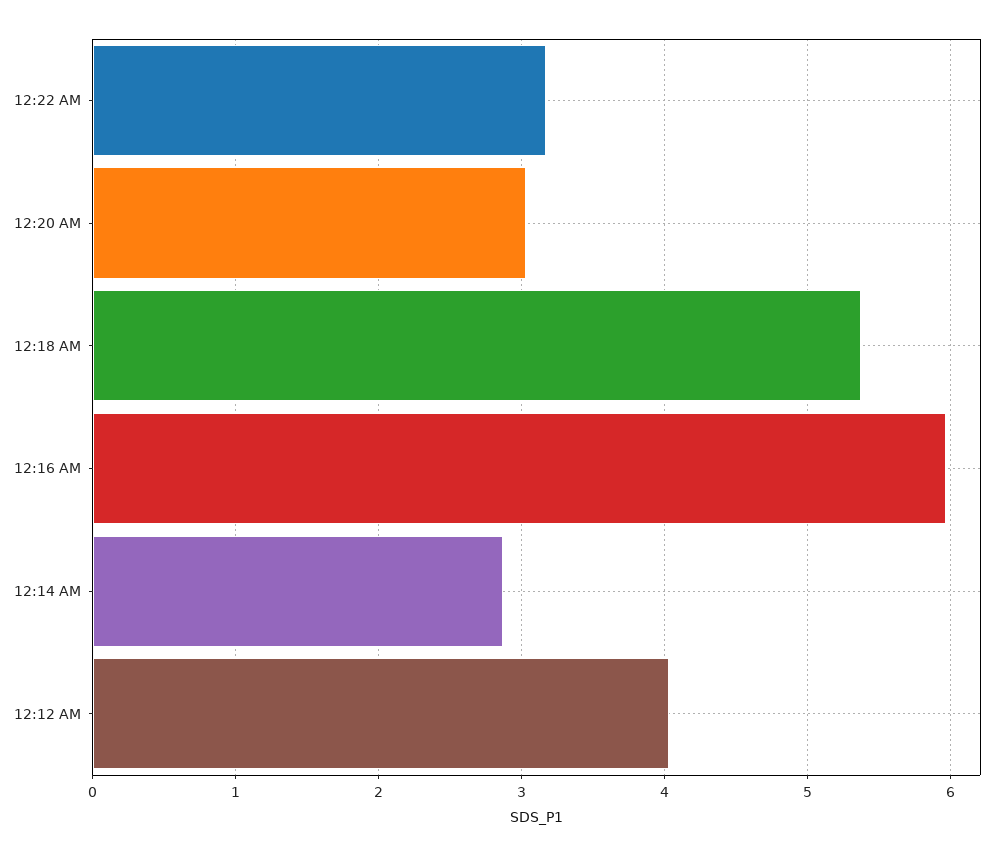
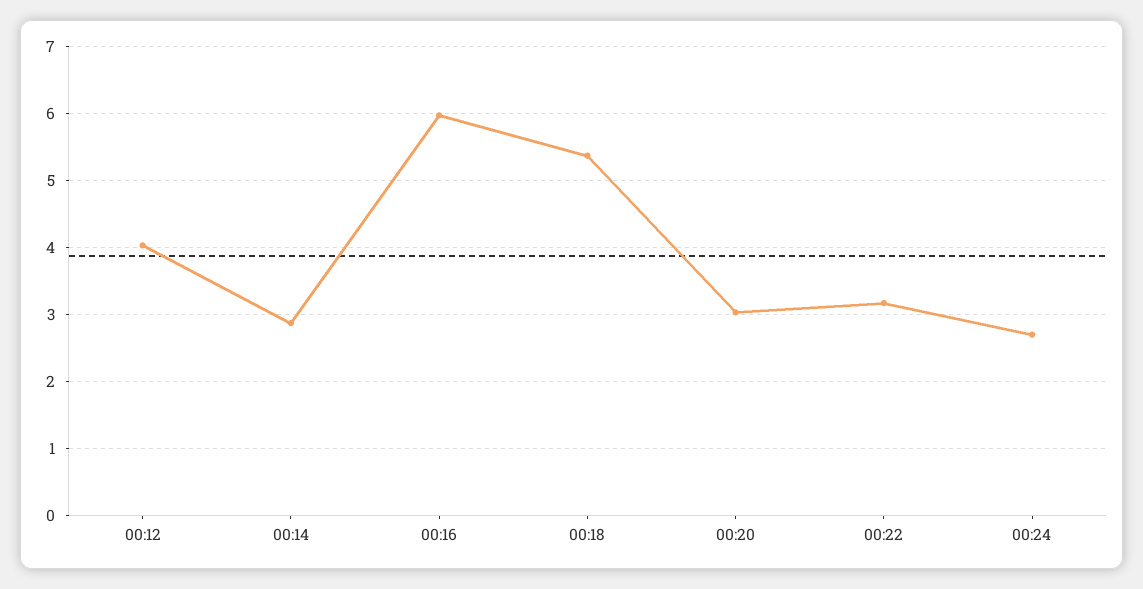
00:24: none -> 2.7

